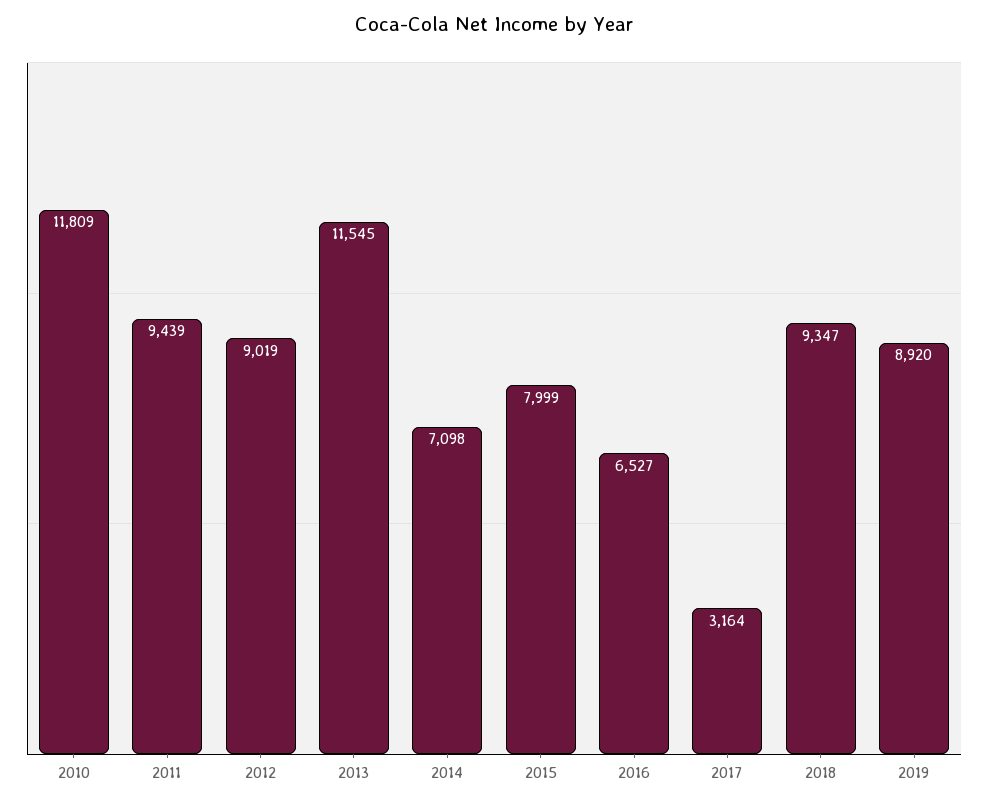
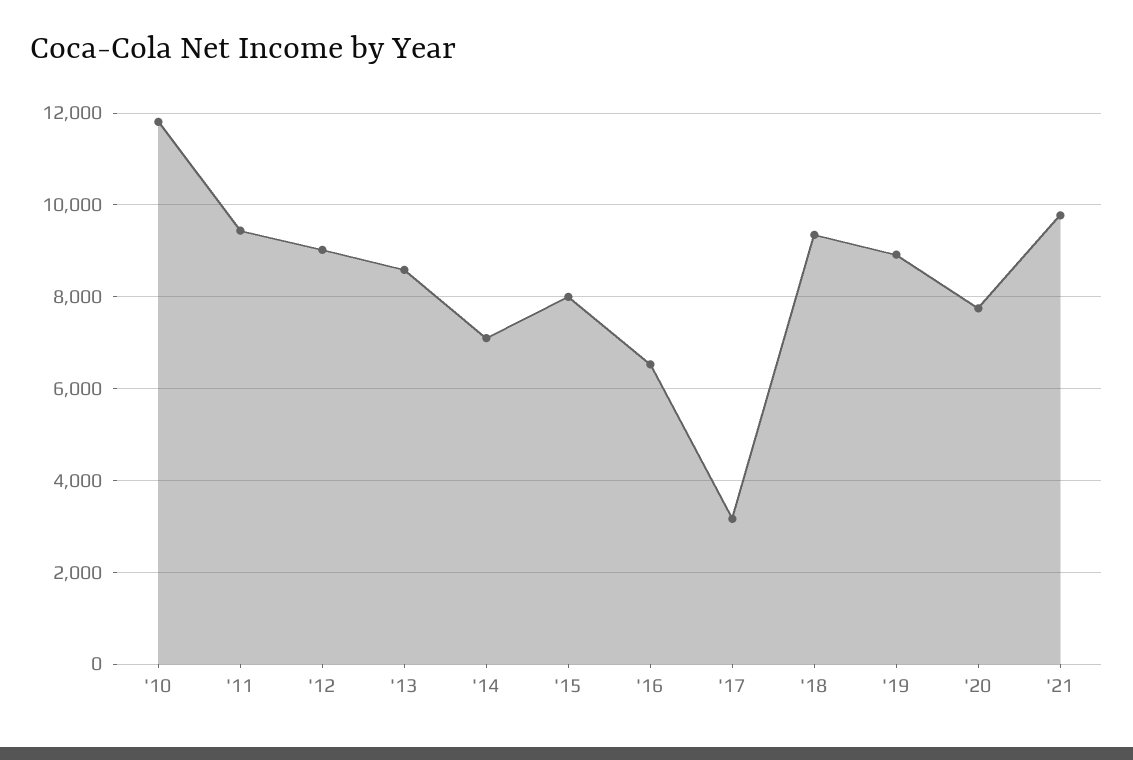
2013: 11545 -> 8600
'20: none -> 7800
'21: none -> 9800

